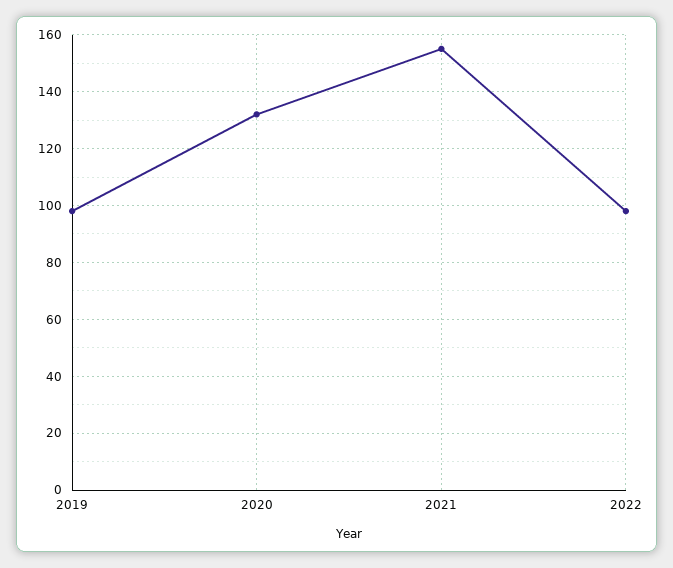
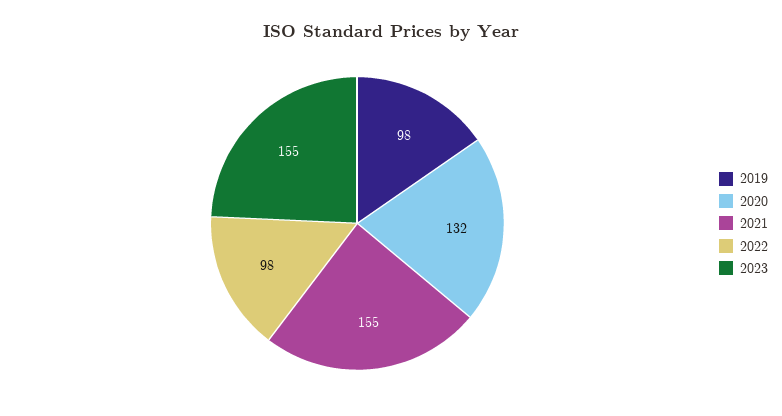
2023: none -> 155

